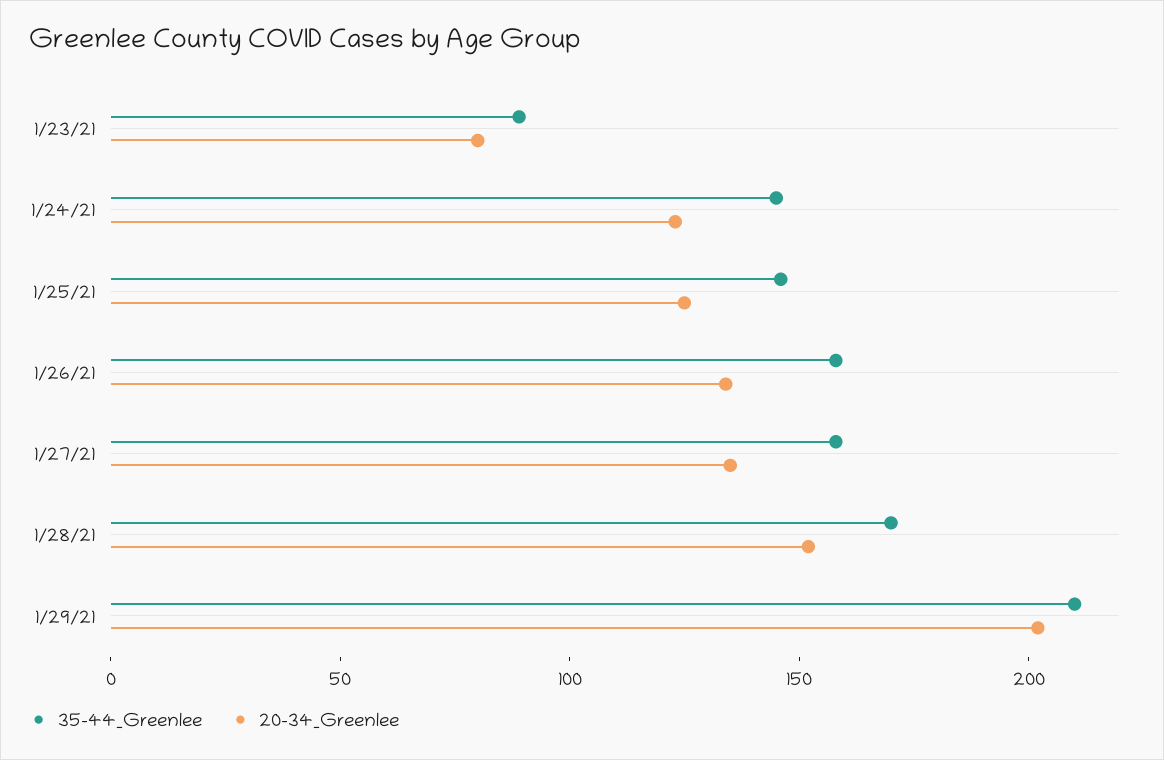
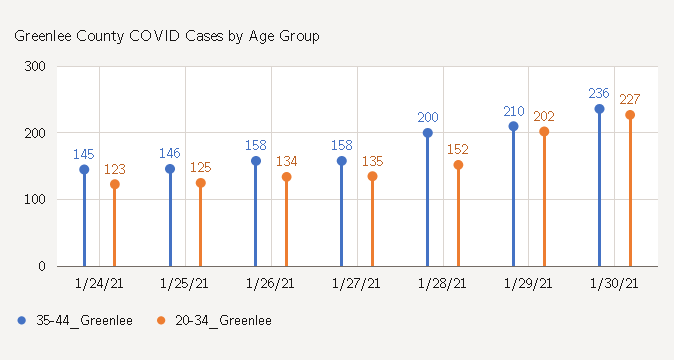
35-44_Greenlee, 1/23/21: 90 -> none
20-34_Greenlee, 1/23/21: 80 -> none
35-44_Greenlee, 1/28/21: 170 -> 200
35-44_Greenlee, 1/30/21: none -> 236
20-34_Greenlee, 1/30/21: none -> 227

